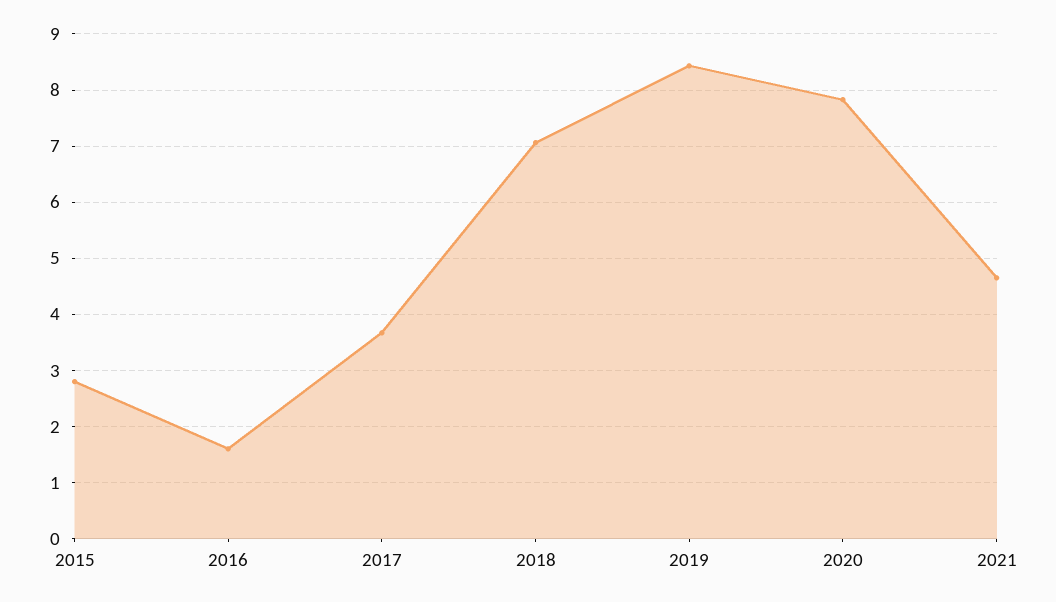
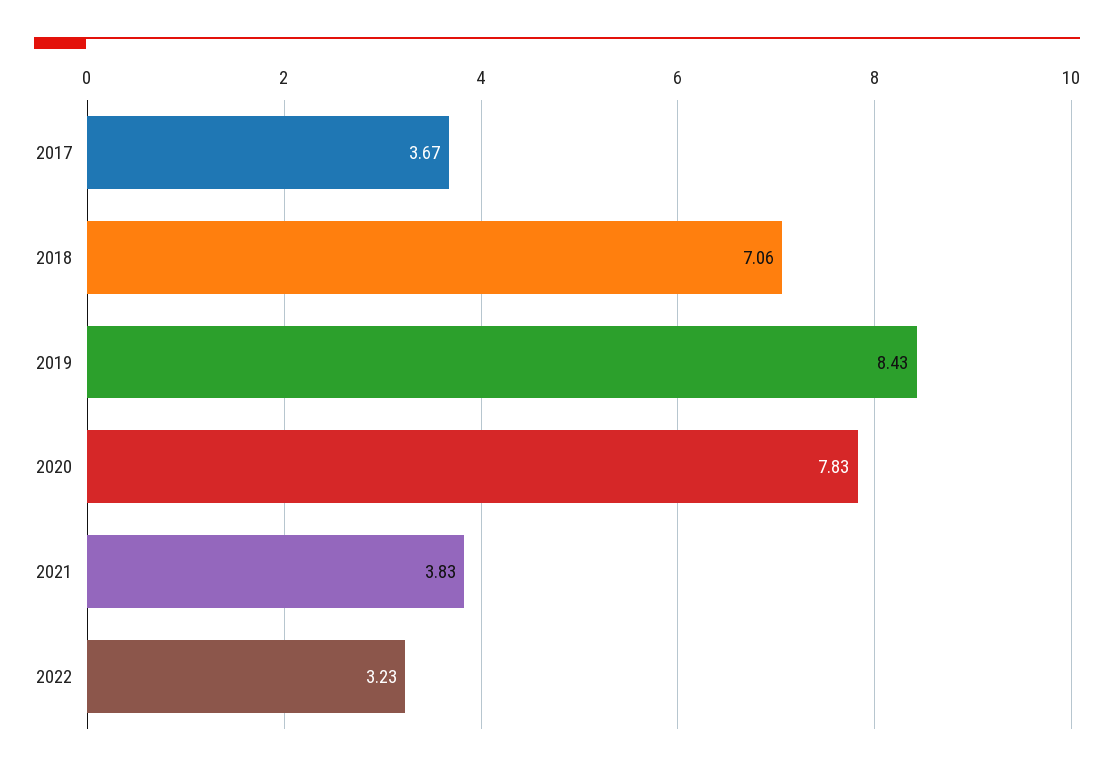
2015: 2.8 -> none
2016: 1.6 -> none
2021: 4.6 -> 3.83
2022: none -> 3.23

